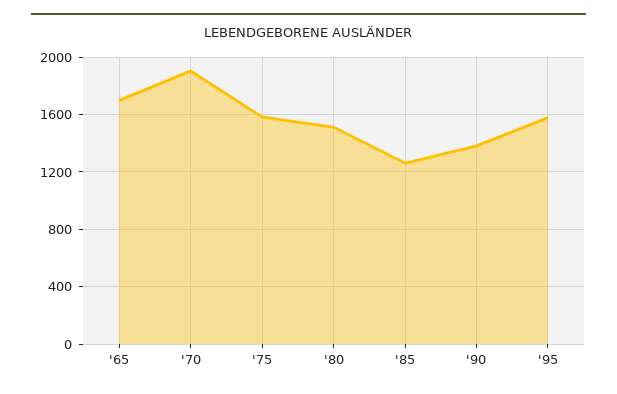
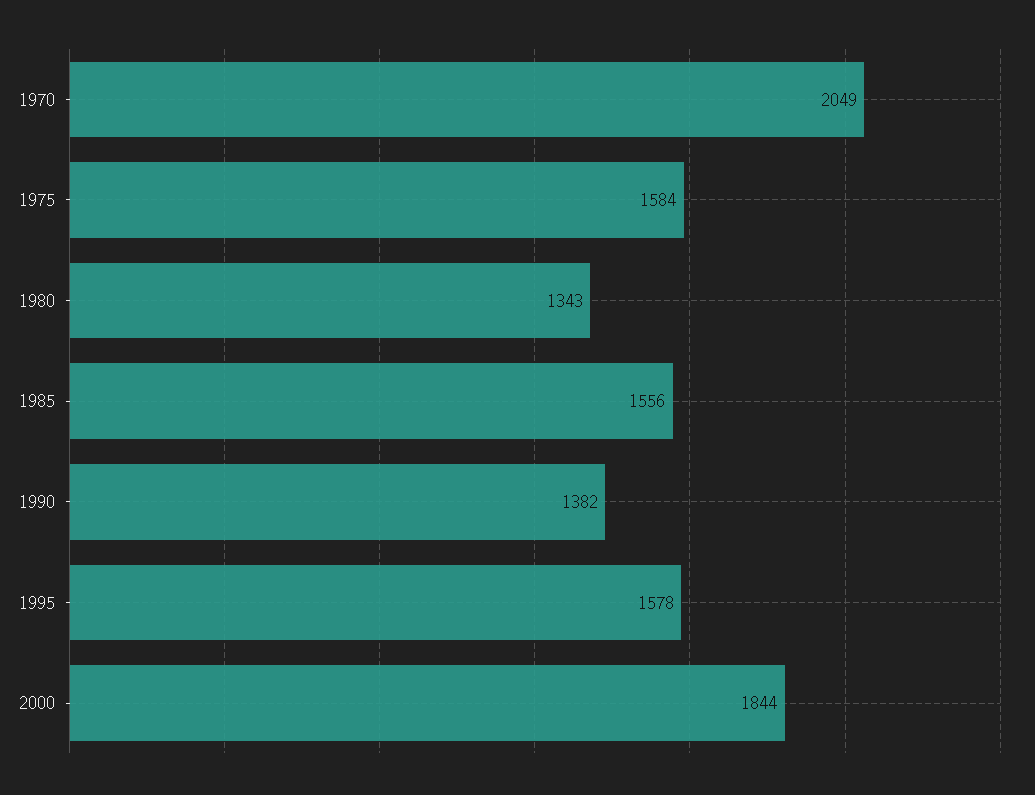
'65: 1700 -> none
'70: 1900 -> 2049
'80: 1500 -> 1343
'85: 1250 -> 1556
2000: none -> 1844

